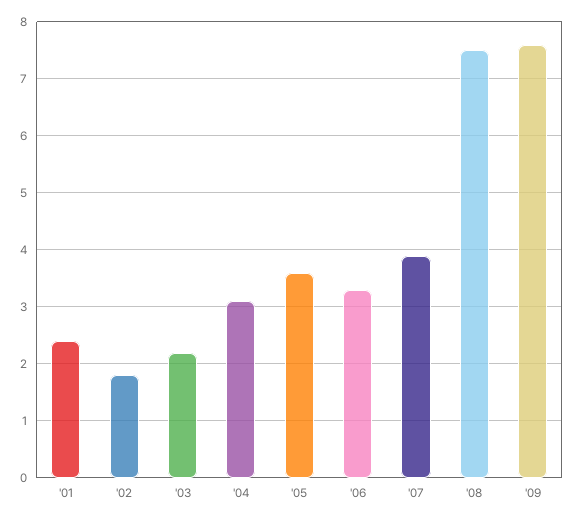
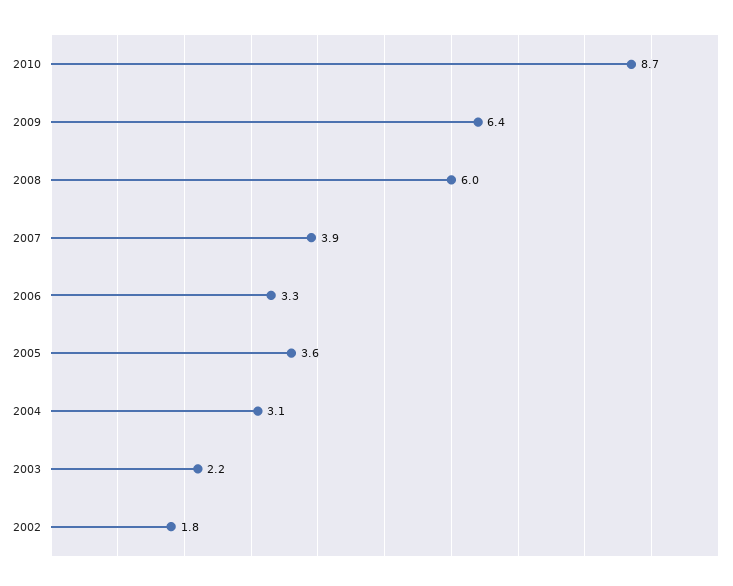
'01: 2.5 -> none
'08: 7.5 -> 6
'09: 7.5 -> 6.4
2010: none -> 8.7

